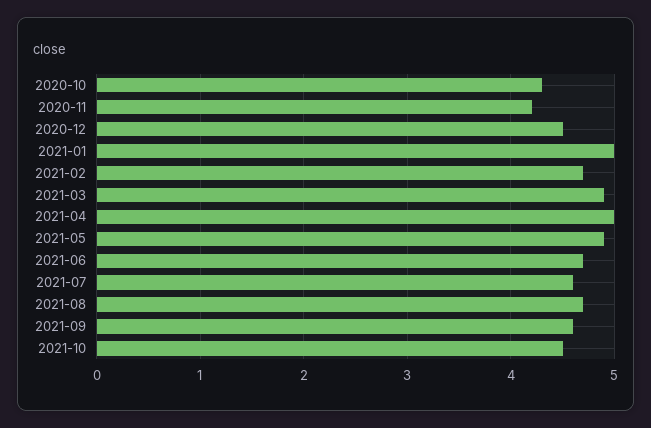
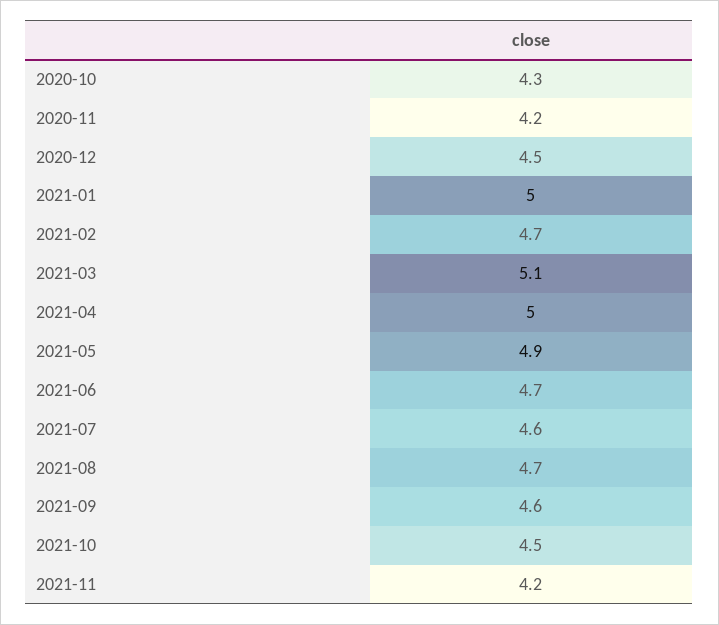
2021-03: 4.9 -> 5.1
2021-11: none -> 4.2

